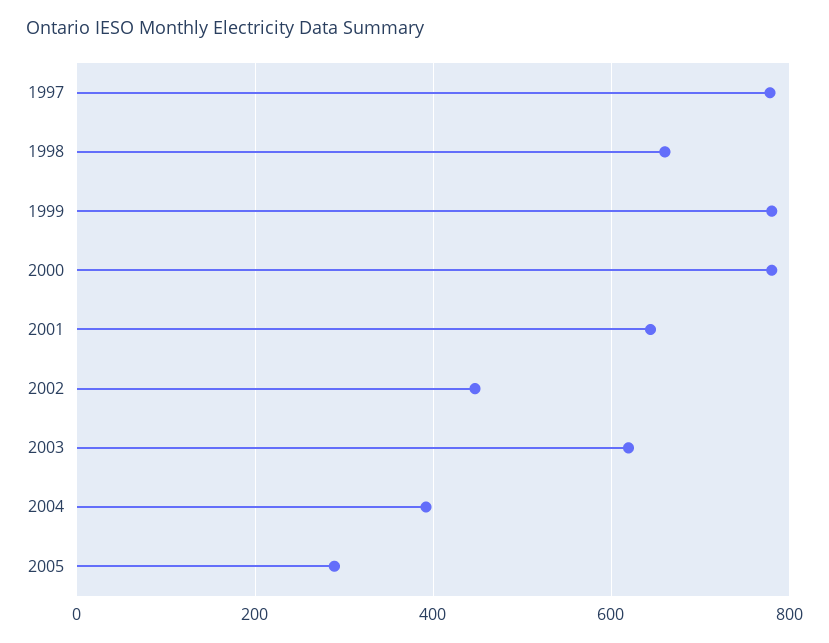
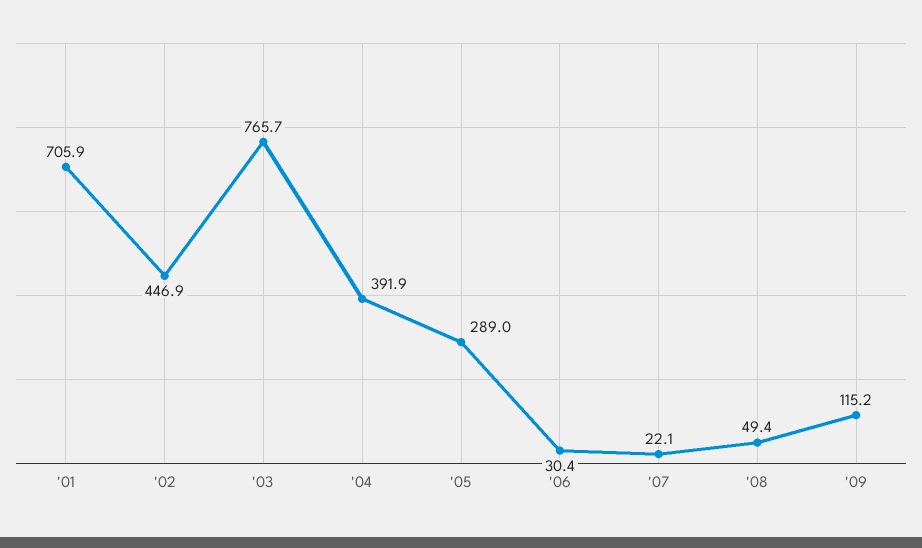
1997: 780 -> none
1998: 660 -> none
1999: 780 -> none
2000: 780 -> none
2001: 640 -> 705.9
2003: 620 -> 765.7
'06: none -> 30.4
'07: none -> 22.1
'08: none -> 49.4
'09: none -> 115.2

